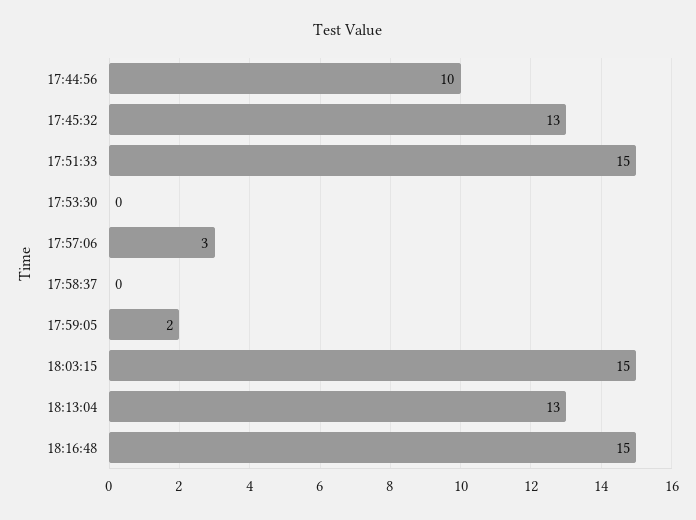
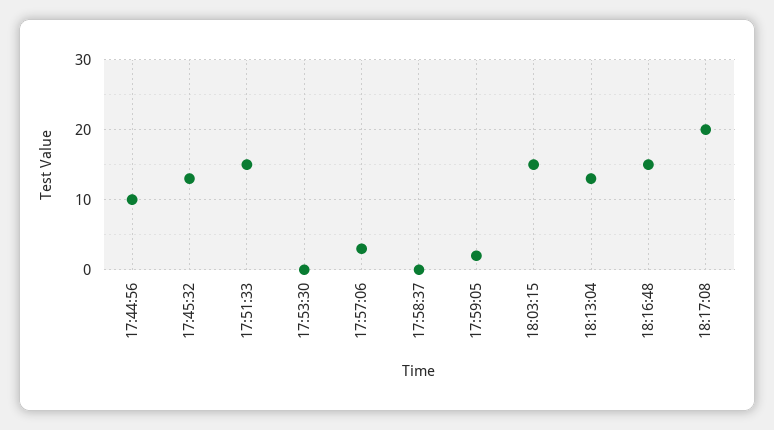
18:17:08: none -> 20

